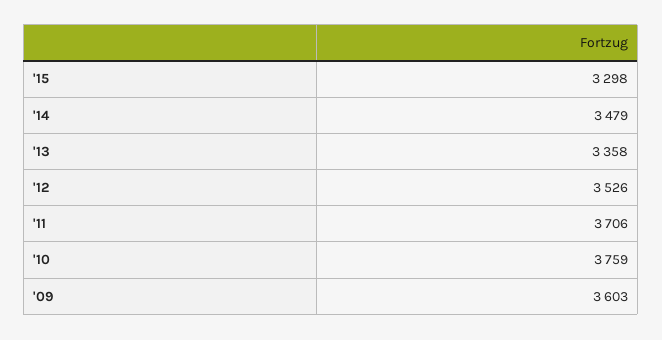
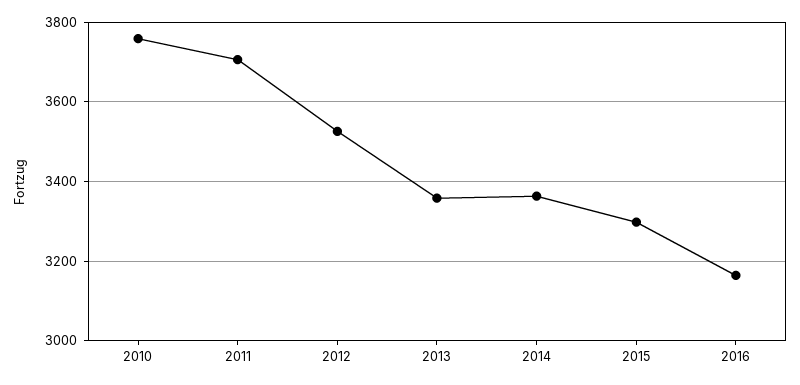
'14: 3479 -> 3360
'09: 3603 -> none
2016: none -> 3160

